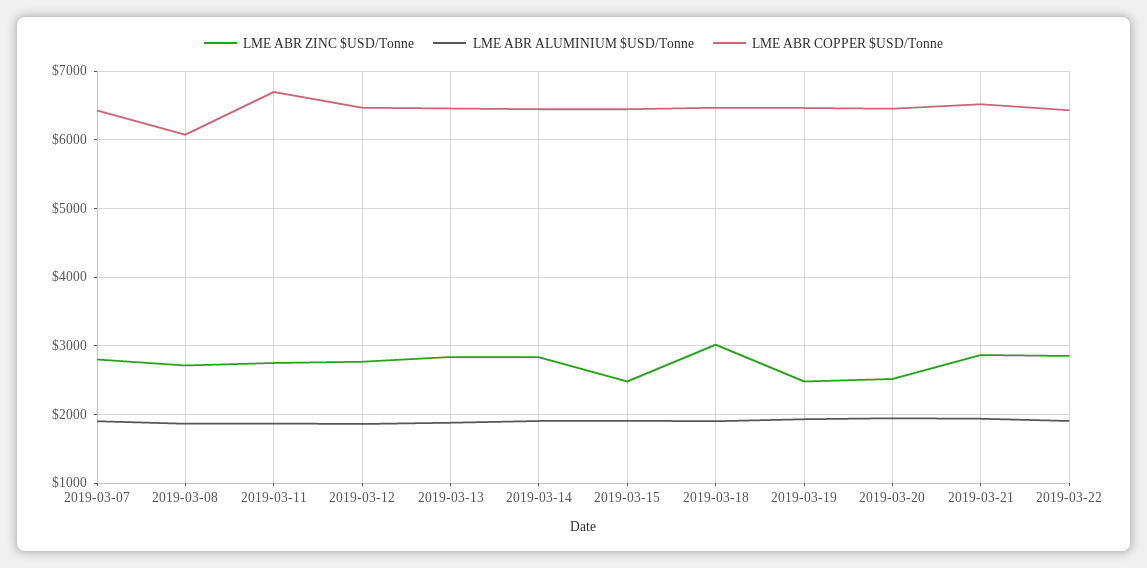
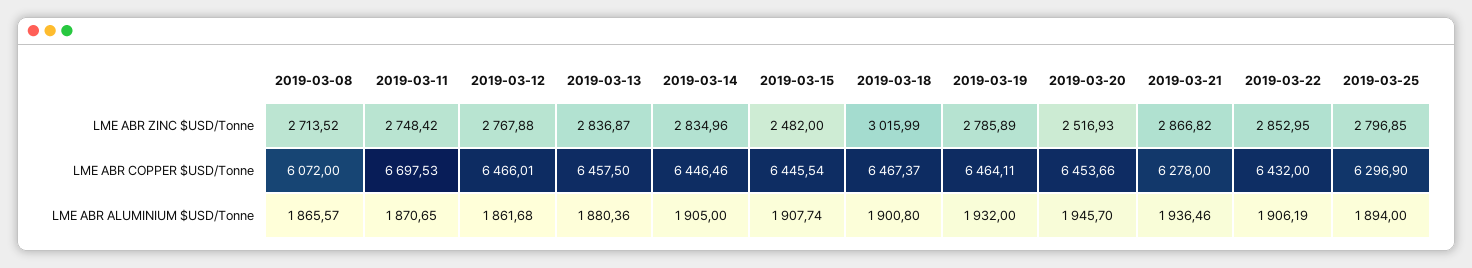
LME ABR ZINC $USD/Tonne, 2019-03-07: 2800 -> none
LME ABR ALUMINIUM $USD/Tonne, 2019-03-07: 1900 -> none
LME ABR COPPER $USD/Tonne, 2019-03-07: 6400 -> none
LME ABR ZINC $USD/Tonne, 2019-03-19: 2500 -> 2785.89
LME ABR COPPER $USD/Tonne, 2019-03-21: 6500 -> 6278
LME ABR ZINC $USD/Tonne, 2019-03-25: none -> 2796.85
LME ABR COPPER $USD/Tonne, 2019-03-25: none -> 6296.9
LME ABR ALUMINIUM $USD/Tonne, 2019-03-25: none -> 1894

